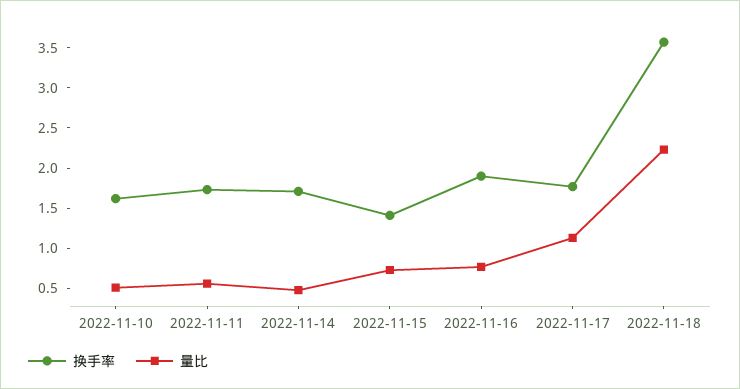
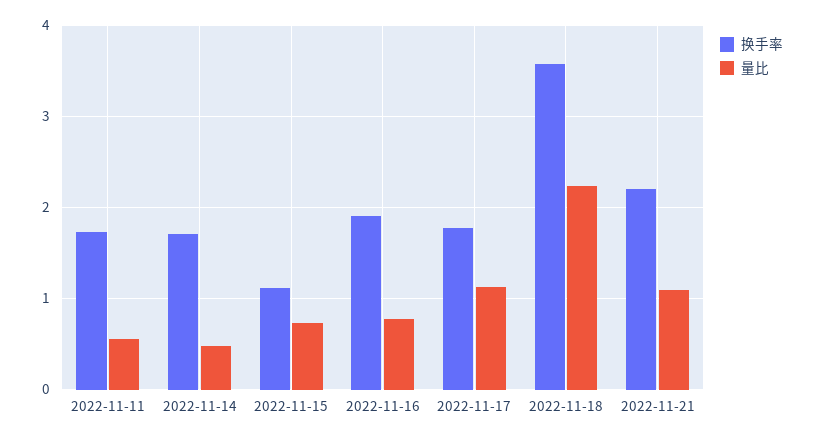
换手率, 2022-11-10: 1.6 -> none
量比, 2022-11-10: 0.5 -> none
换手率, 2022-11-15: 1.4 -> 1.1
换手率, 2022-11-21: none -> 2.2
量比, 2022-11-21: none -> 1.1

